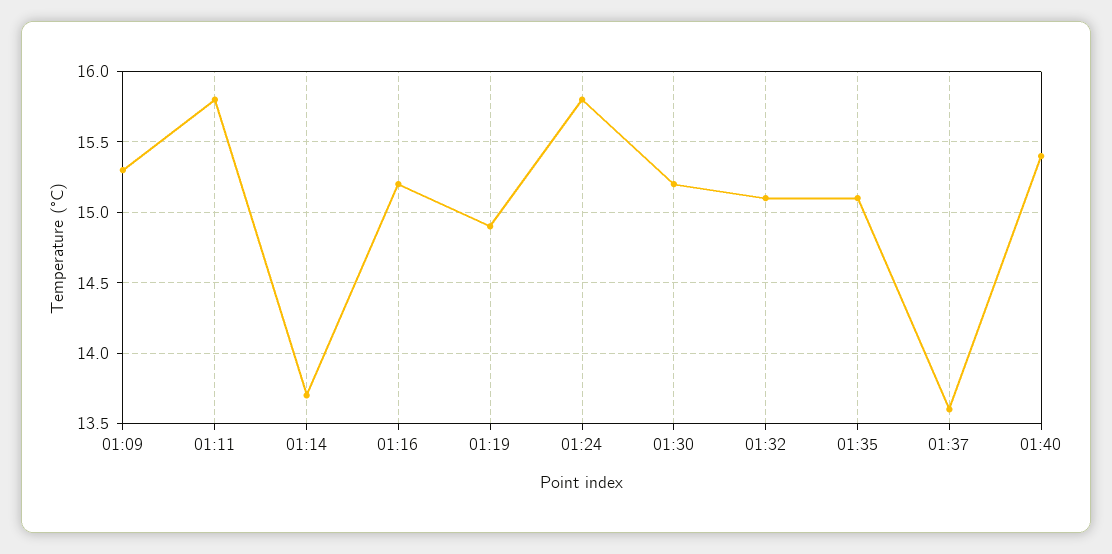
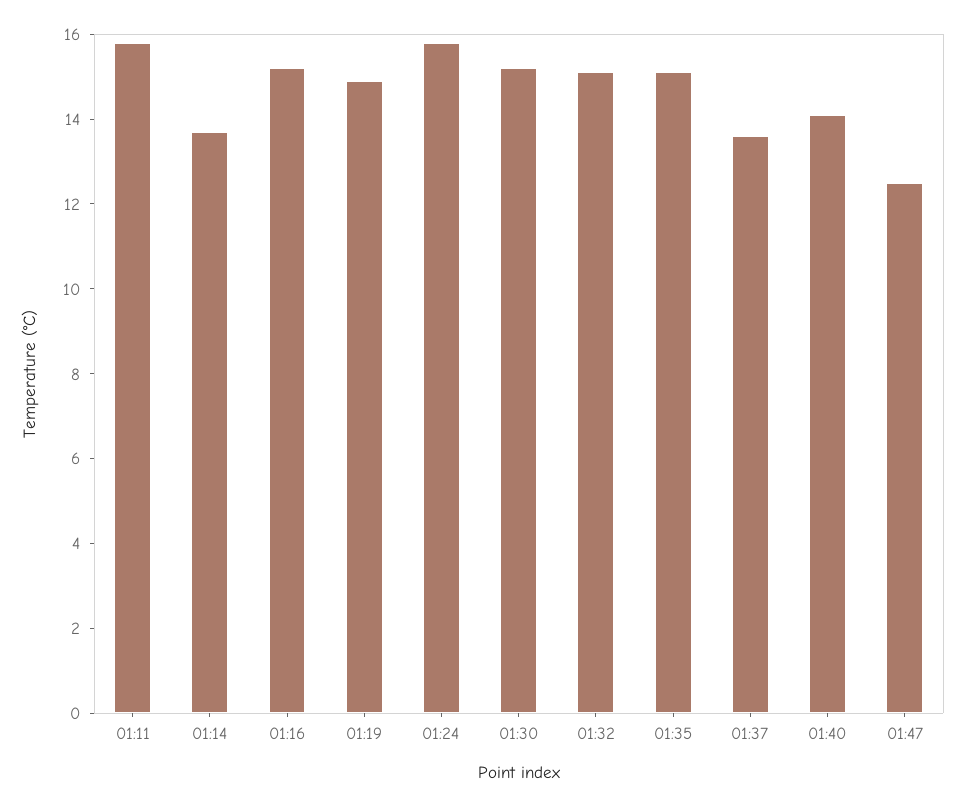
01:09: 15.3 -> none
01:40: 15.4 -> 14
01:47: none -> 12.5

